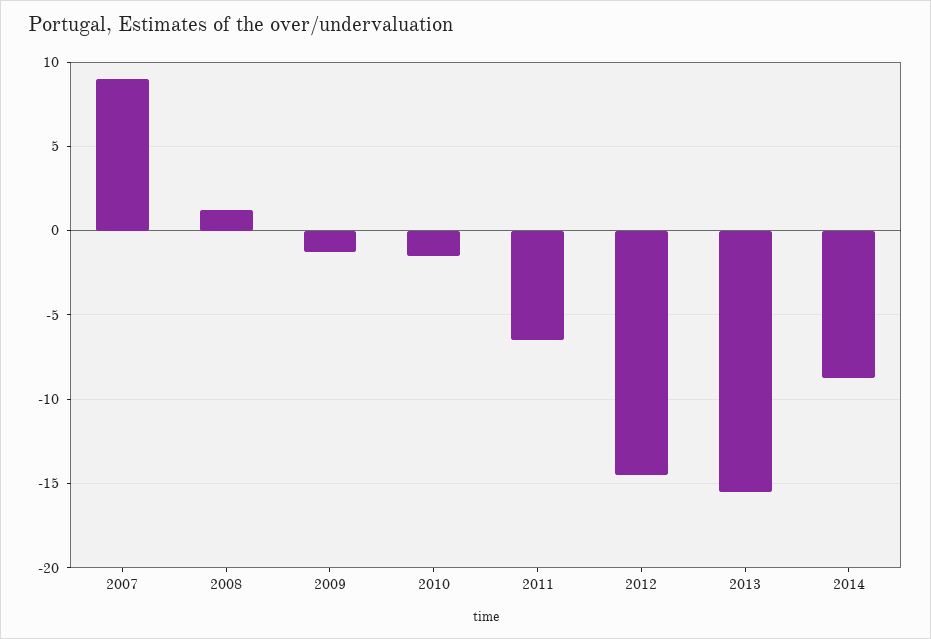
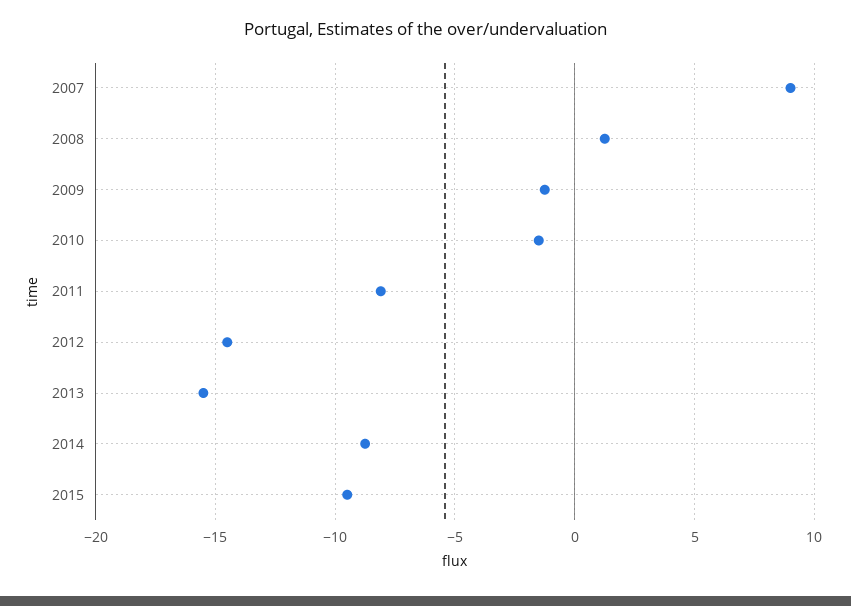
2011: -6.5 -> -8
2015: none -> -9.5

